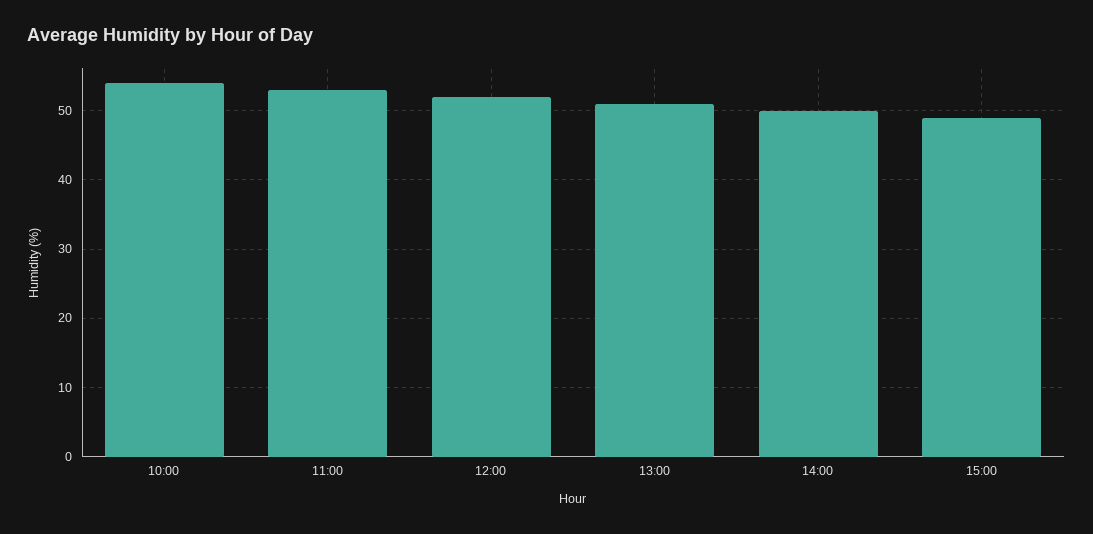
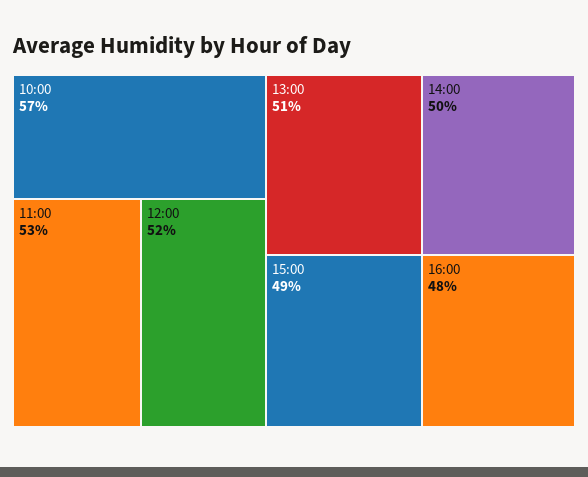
10:00: 54 -> 57
16:00: none -> 48

